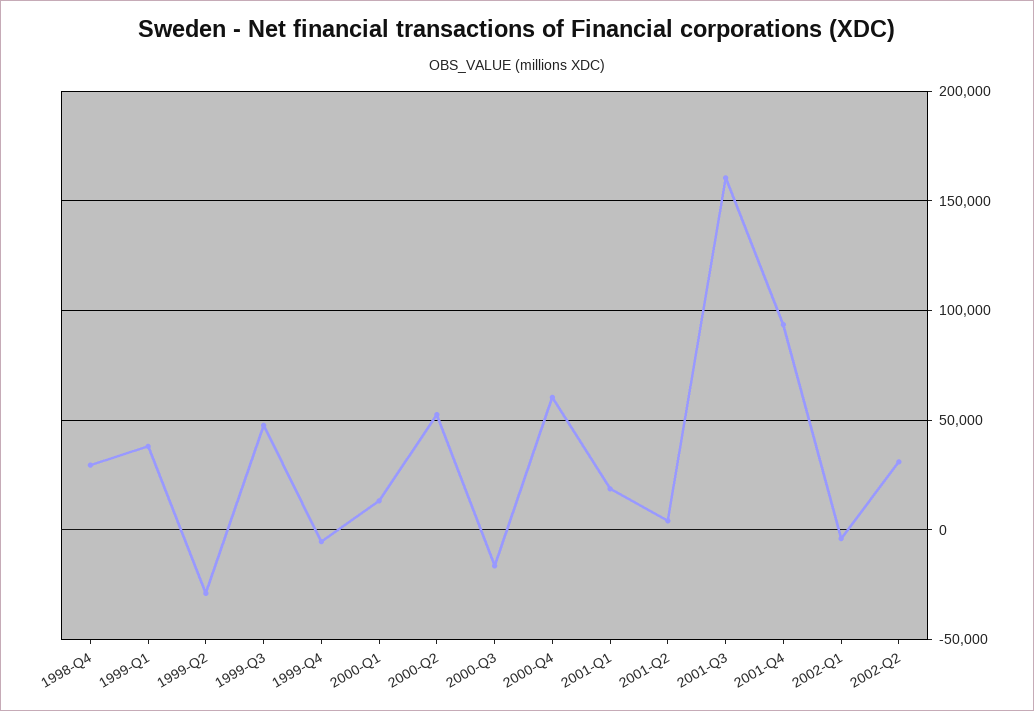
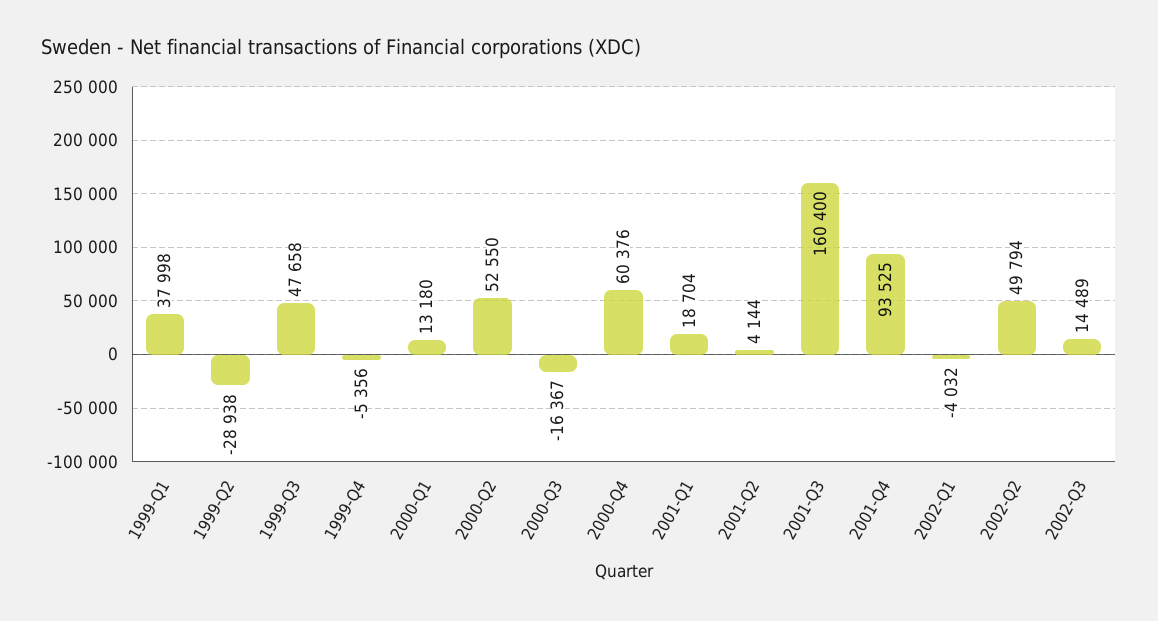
1998-Q4: 30000 -> none
2002-Q2: 30000 -> 49794
2002-Q3: none -> 14489

